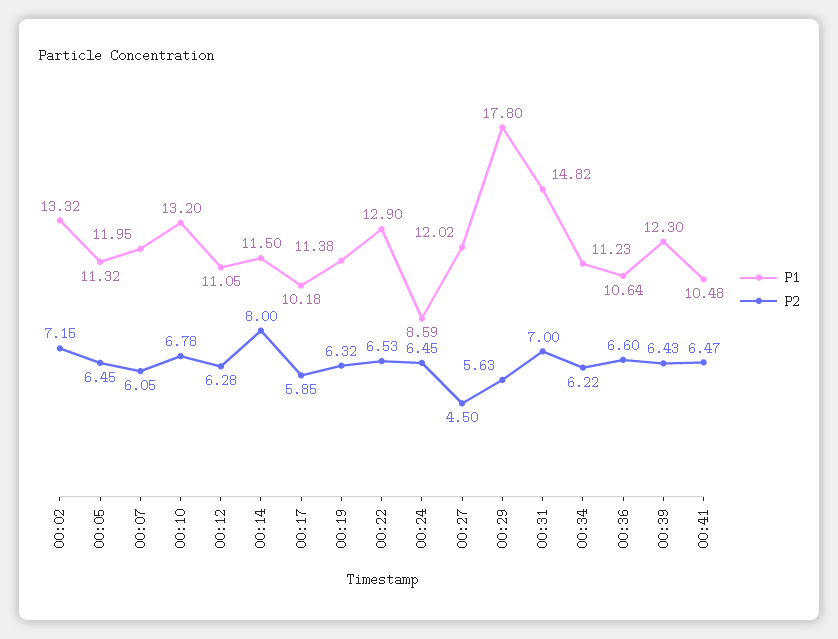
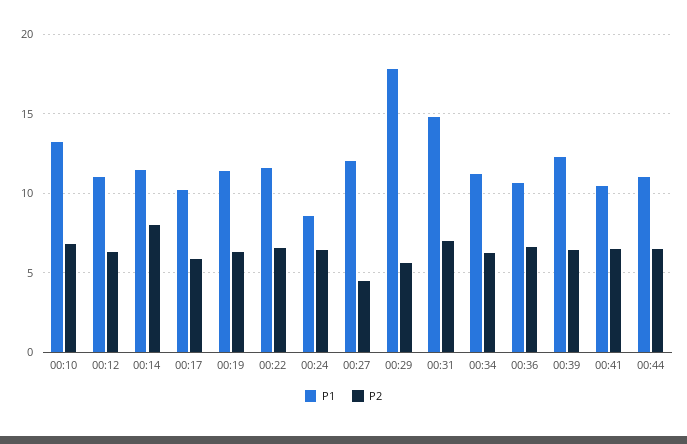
P1, 00:02: 13.32 -> none
P2, 00:02: 7.15 -> none
P1, 00:05: 11.32 -> none
P2, 00:05: 6.45 -> none
P1, 00:07: 11.95 -> none
P2, 00:07: 6.05 -> none
P1, 00:22: 12.9 -> 11.5
P1, 00:44: none -> 11
P2, 00:44: none -> 6.5

